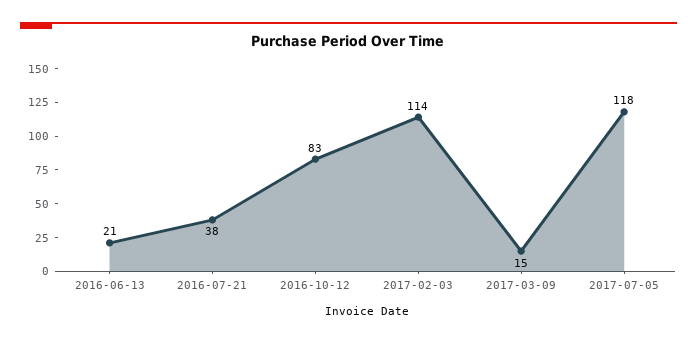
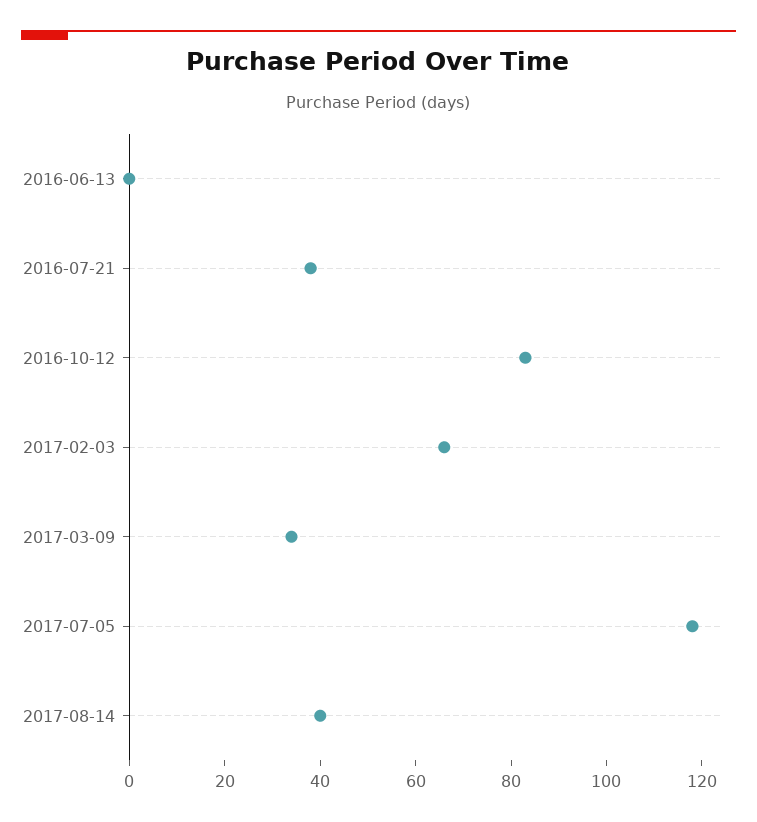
2016-06-13: 21 -> 0
2017-02-03: 114 -> 65
2017-03-09: 15 -> 35
2017-08-14: none -> 40

